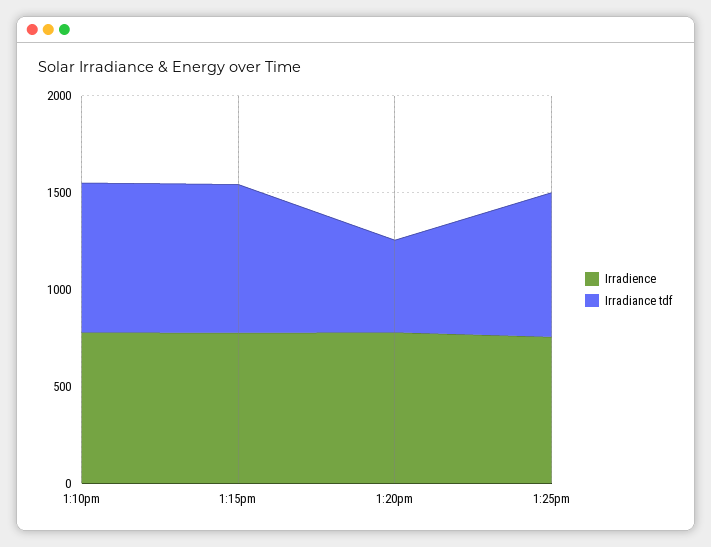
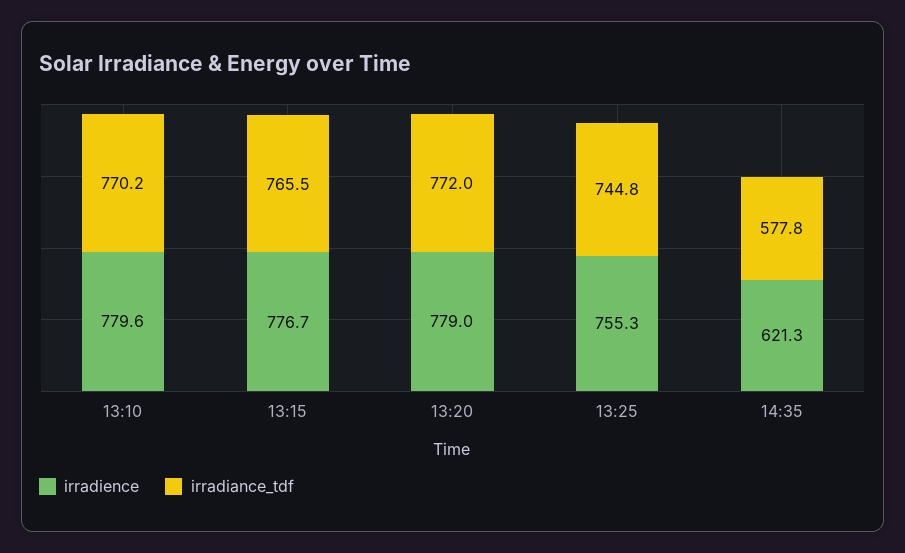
Irradiance tdf, 1:20pm: 500 -> 772
Irradience, 14:35: none -> 621.3
Irradiance tdf, 14:35: none -> 577.8

